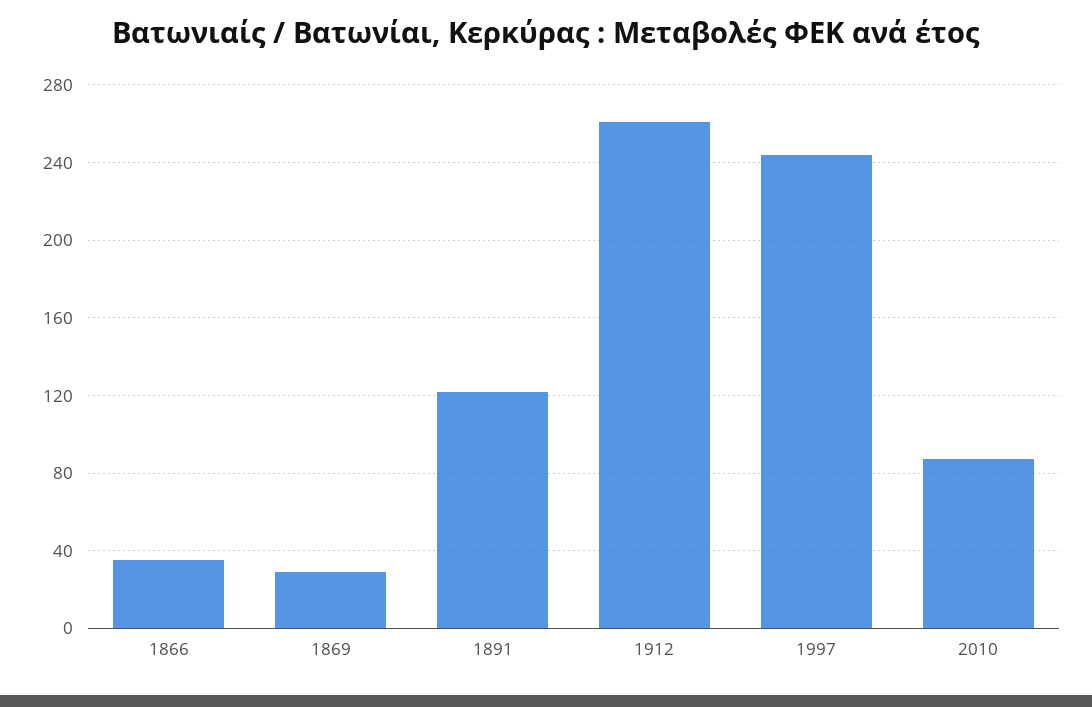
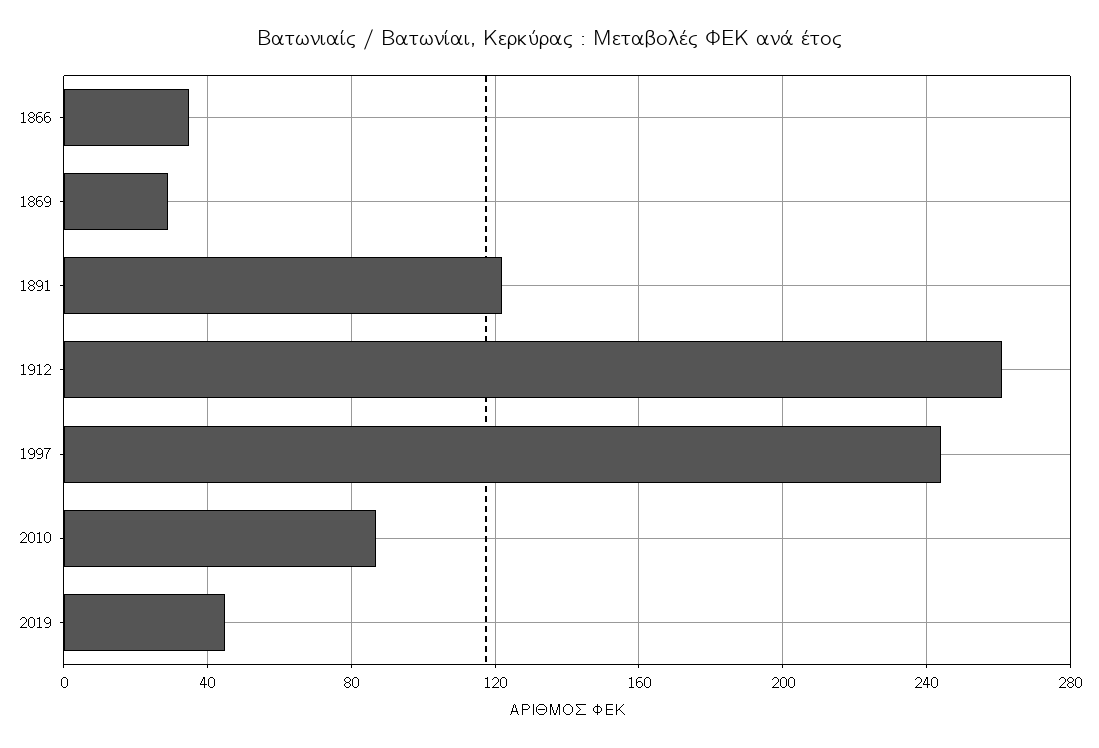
2019: none -> 45

